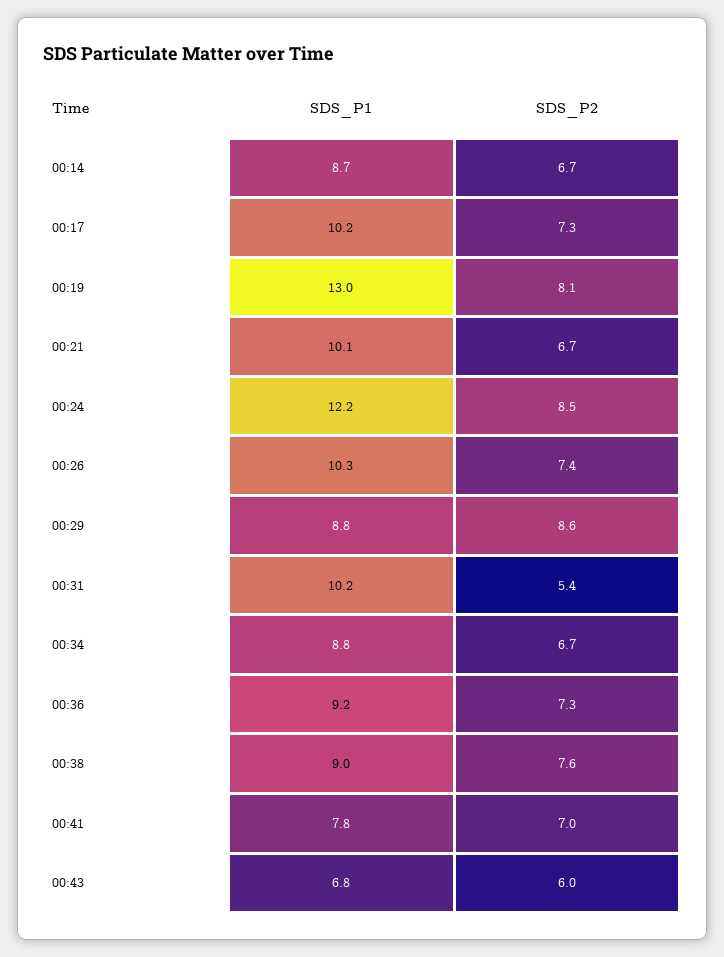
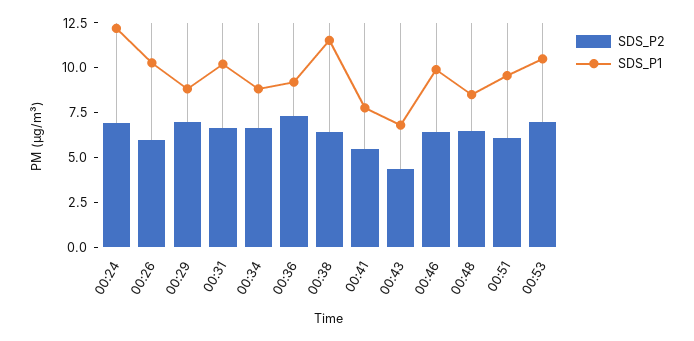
SDS_P1, 00:14: 8.7 -> none
SDS_P2, 00:14: 6.7 -> none
SDS_P1, 00:17: 10.2 -> none
SDS_P2, 00:17: 7.3 -> none
SDS_P1, 00:19: 13 -> none
SDS_P2, 00:19: 8.1 -> none
SDS_P1, 00:21: 10.1 -> none
SDS_P2, 00:21: 6.7 -> none
SDS_P2, 00:24: 8.5 -> 7
SDS_P2, 00:26: 7.4 -> 6
SDS_P2, 00:29: 8.6 -> 7
SDS_P2, 00:31: 5.4 -> 6.5
SDS_P1, 00:38: 9 -> 11.5
SDS_P2, 00:38: 7.6 -> 6.5
SDS_P2, 00:41: 7 -> 5.5
SDS_P2, 00:43: 6 -> 4.5
SDS_P2, 00:46: none -> 6.5
SDS_P1, 00:46: none -> 10
SDS_P2, 00:48: none -> 6.5
SDS_P1, 00:48: none -> 8.5
SDS_P2, 00:51: none -> 6
SDS_P1, 00:51: none -> 9.5
SDS_P2, 00:53: none -> 7
SDS_P1, 00:53: none -> 10.5

